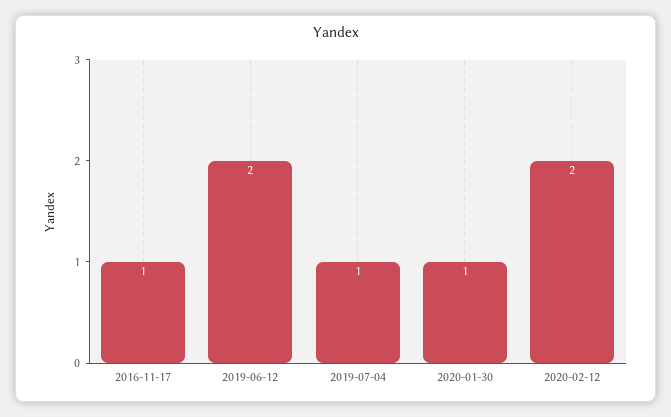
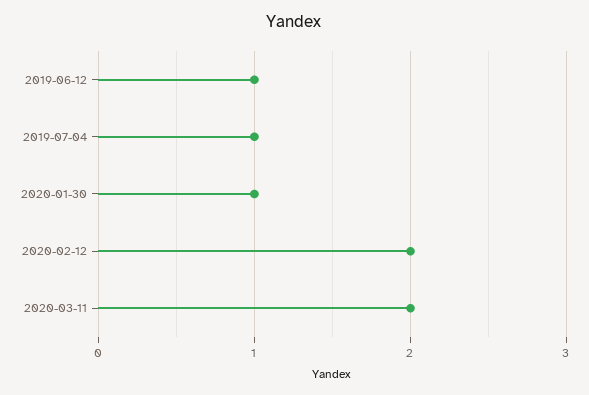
2016-11-17: 1 -> none
2019-06-12: 2 -> 1
2020-03-11: none -> 2

